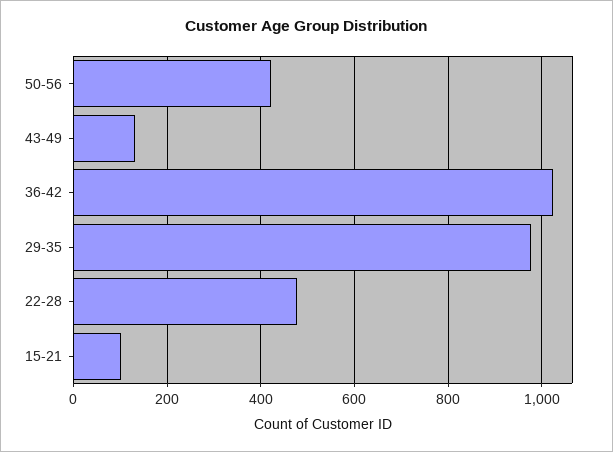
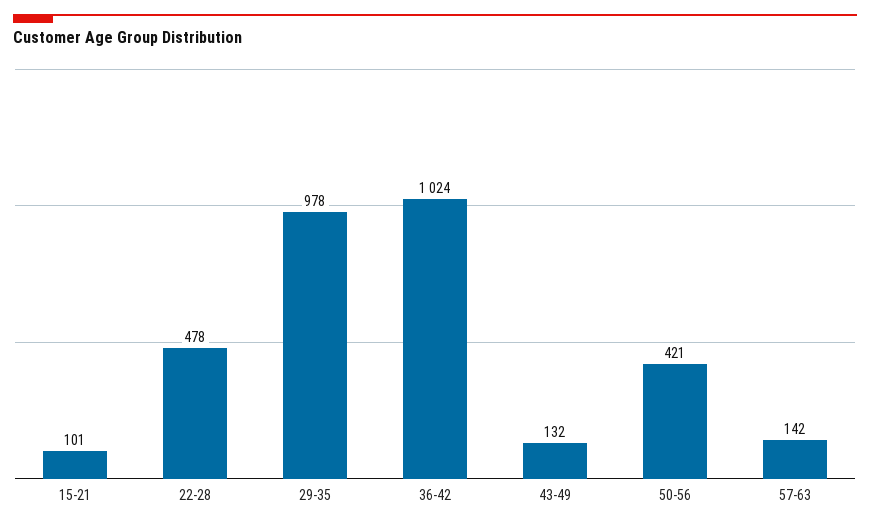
57-63: none -> 142

